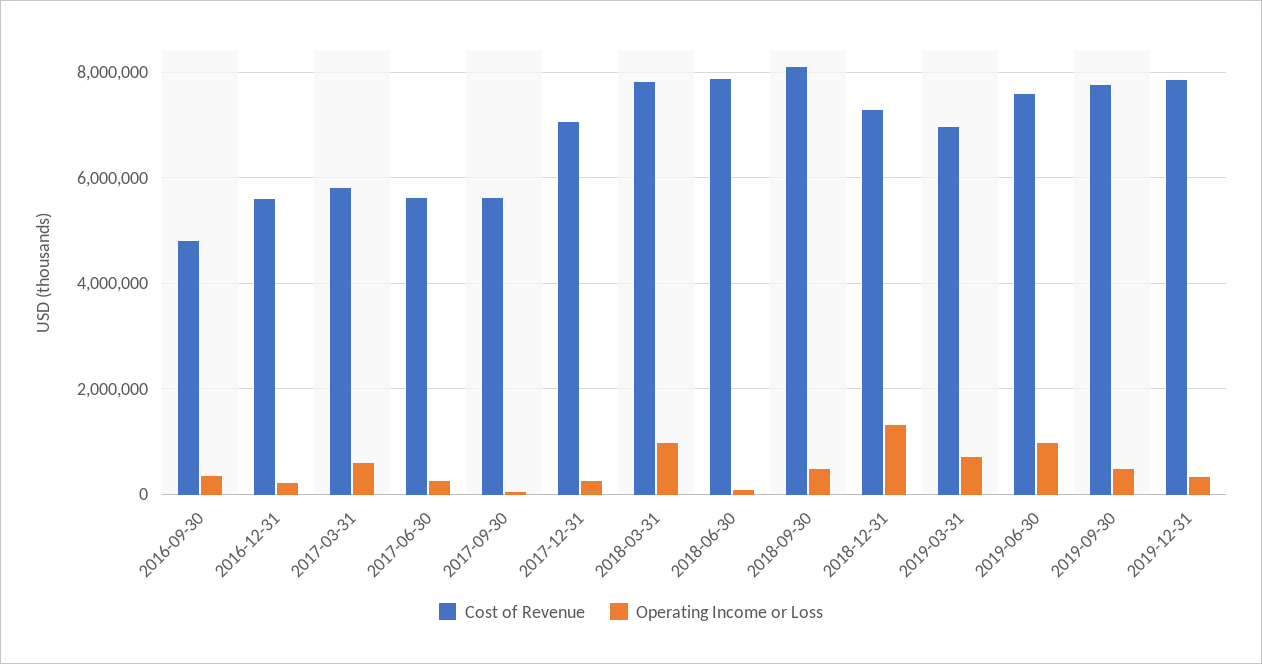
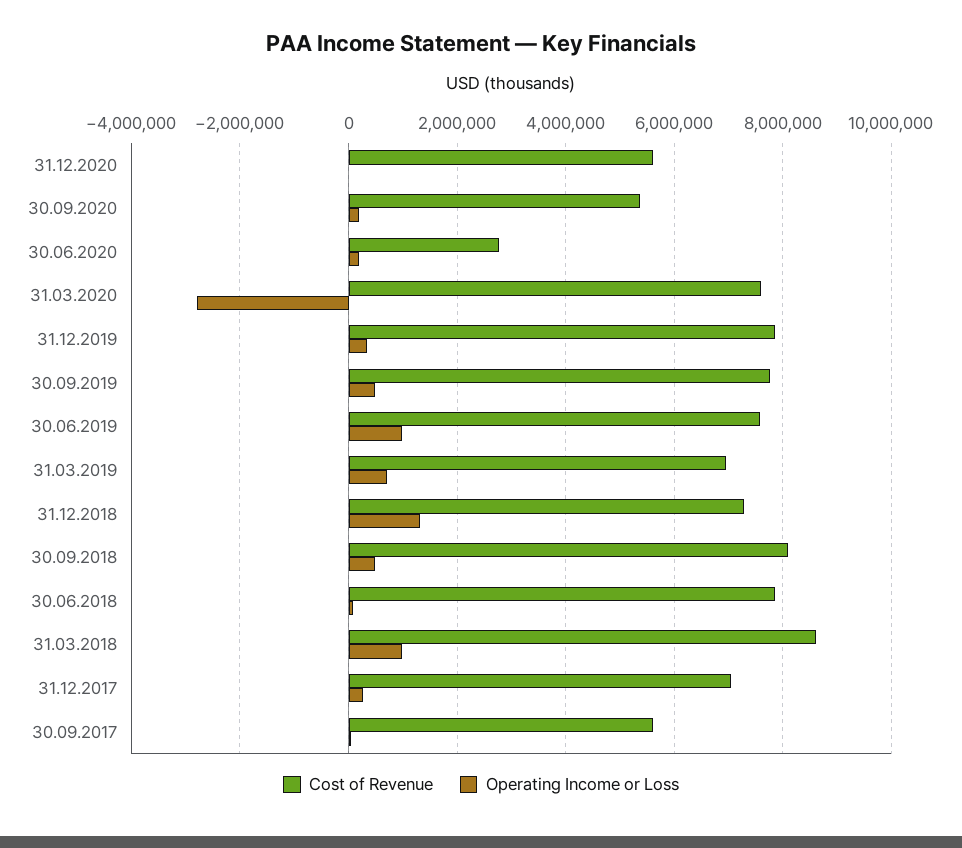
Cost of Revenue, 2016-09-30: 4800000 -> none
Operating Income or Loss, 2016-09-30: 400000 -> none
Cost of Revenue, 2016-12-31: 5600000 -> none
Operating Income or Loss, 2016-12-31: 200000 -> none
Cost of Revenue, 2017-03-31: 5800000 -> none
Operating Income or Loss, 2017-03-31: 600000 -> none
Cost of Revenue, 2017-06-30: 5600000 -> none
Operating Income or Loss, 2017-06-30: 200000 -> none
Cost of Revenue, 2018-03-31: 7800000 -> 8600000
Cost of Revenue, 31.12.2020: none -> 5600000
Operating Income or Loss, 31.12.2020: none -> 0
Cost of Revenue, 30.09.2020: none -> 5400000
Operating Income or Loss, 30.09.2020: none -> 200000
Cost of Revenue, 30.06.2020: none -> 2800000
Operating Income or Loss, 30.06.2020: none -> 200000
Cost of Revenue, 31.03.2020: none -> 7600000
Operating Income or Loss, 31.03.2020: none -> -2800000

